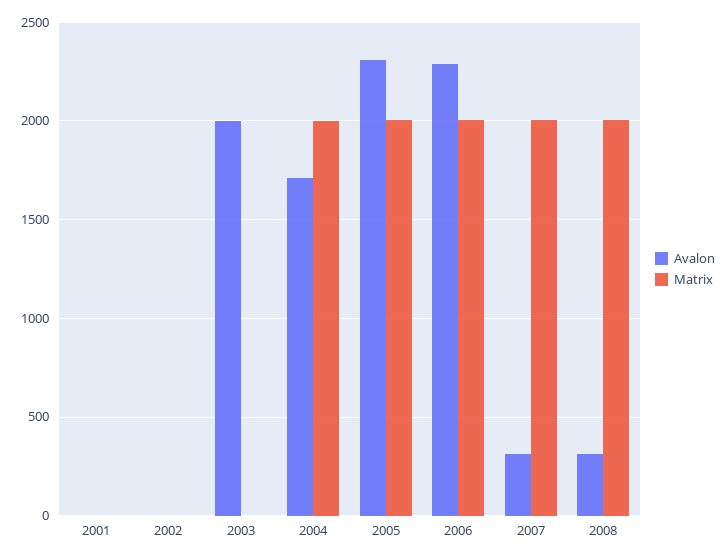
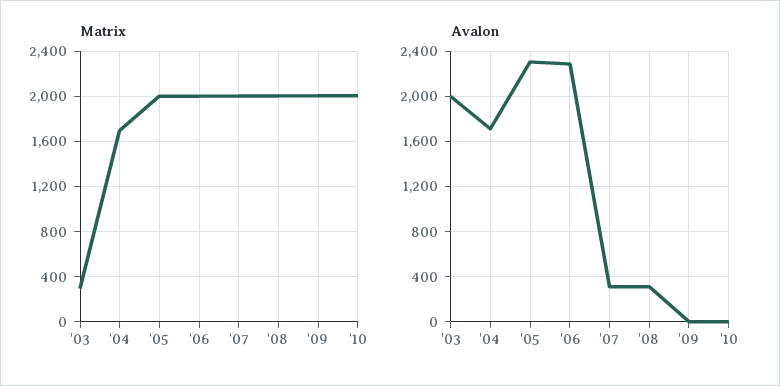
Avalon, 2001: 0 -> none
Matrix, 2001: 0 -> none
Avalon, 2002: 0 -> none
Matrix, 2002: 0 -> none
Matrix, 2003: 0 -> 300
Matrix, 2004: 2000 -> 1700
Matrix, '09: none -> 2000
Matrix, '10: none -> 2000
Avalon, '09: none -> 0
Avalon, '10: none -> 0

